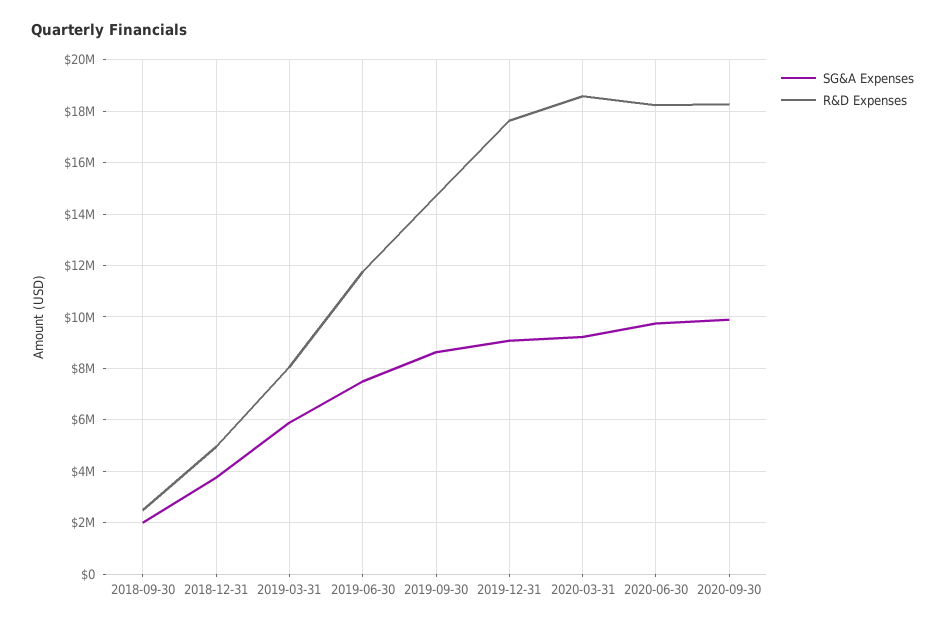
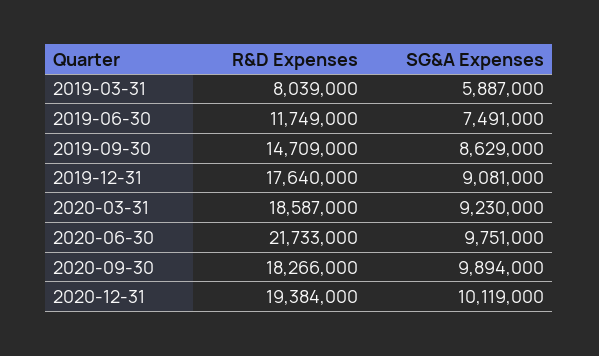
SG&A Expenses, 2018-09-30: 2000000 -> none
R&D Expenses, 2018-09-30: 2500000 -> none
SG&A Expenses, 2018-12-31: 3750000 -> none
R&D Expenses, 2018-12-31: 5000000 -> none
R&D Expenses, 2020-06-30: 18250000 -> 21733000
R&D Expenses, 2020-12-31: none -> 19384000
SG&A Expenses, 2020-12-31: none -> 10119000

